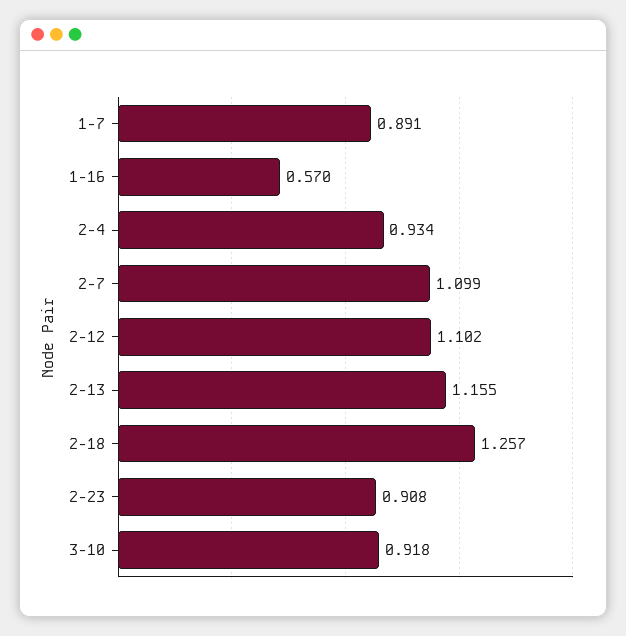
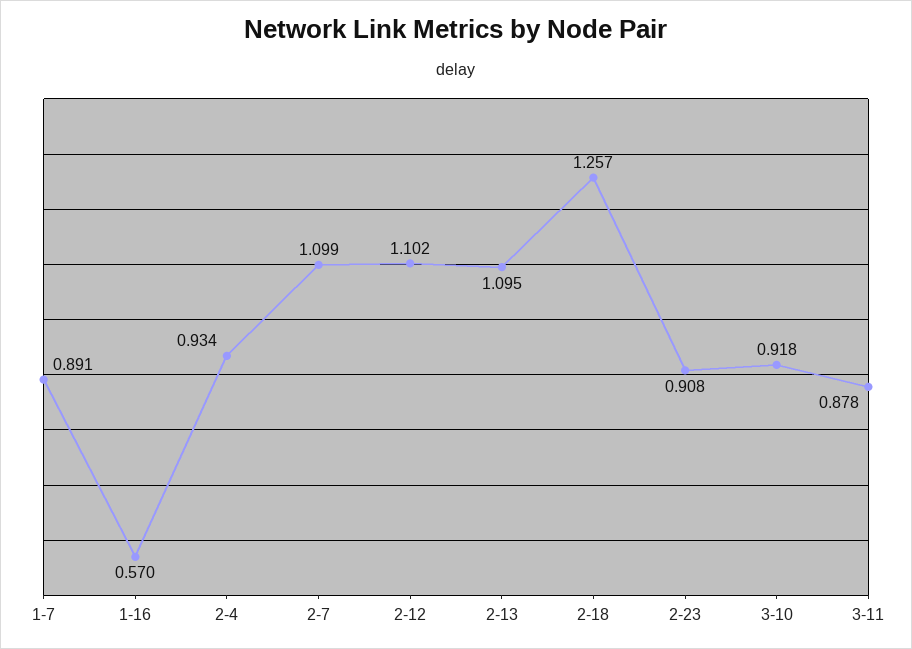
2-13: 1.155 -> 1.095
3-11: none -> 0.878

